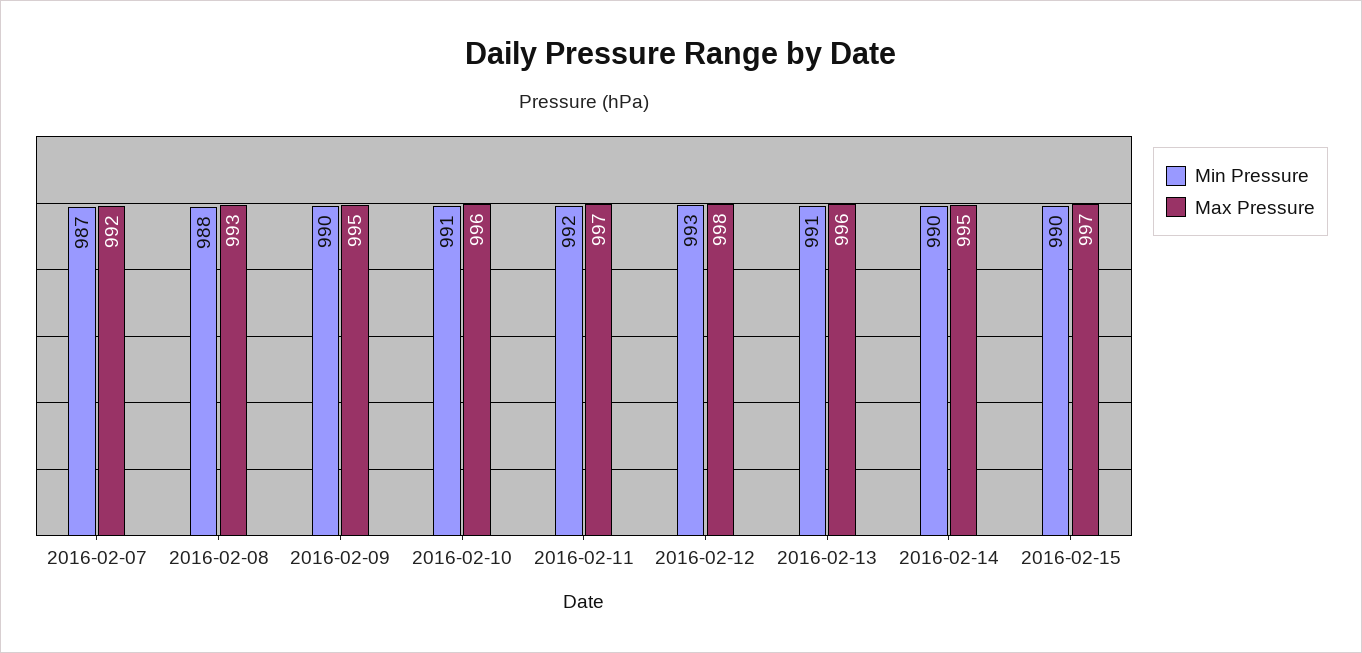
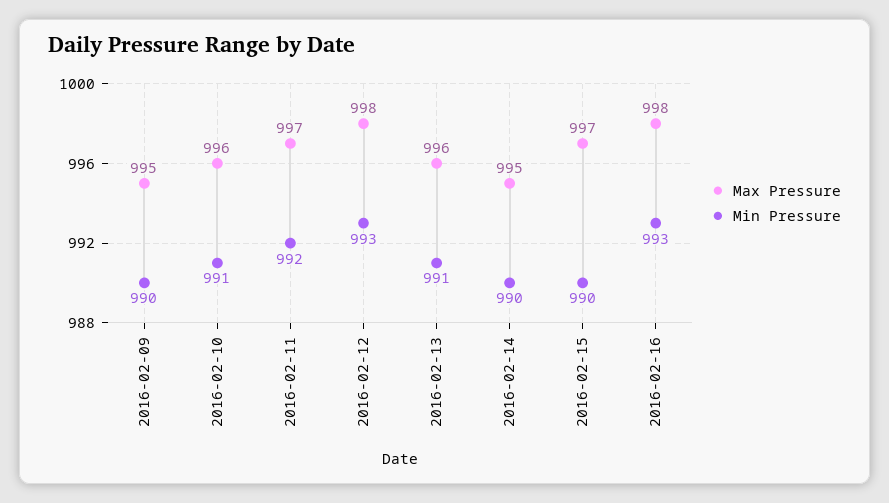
Min Pressure, 2016-02-07: 987 -> none
Max Pressure, 2016-02-07: 992 -> none
Min Pressure, 2016-02-08: 988 -> none
Max Pressure, 2016-02-08: 993 -> none
Max Pressure, 2016-02-16: none -> 998
Min Pressure, 2016-02-16: none -> 993

